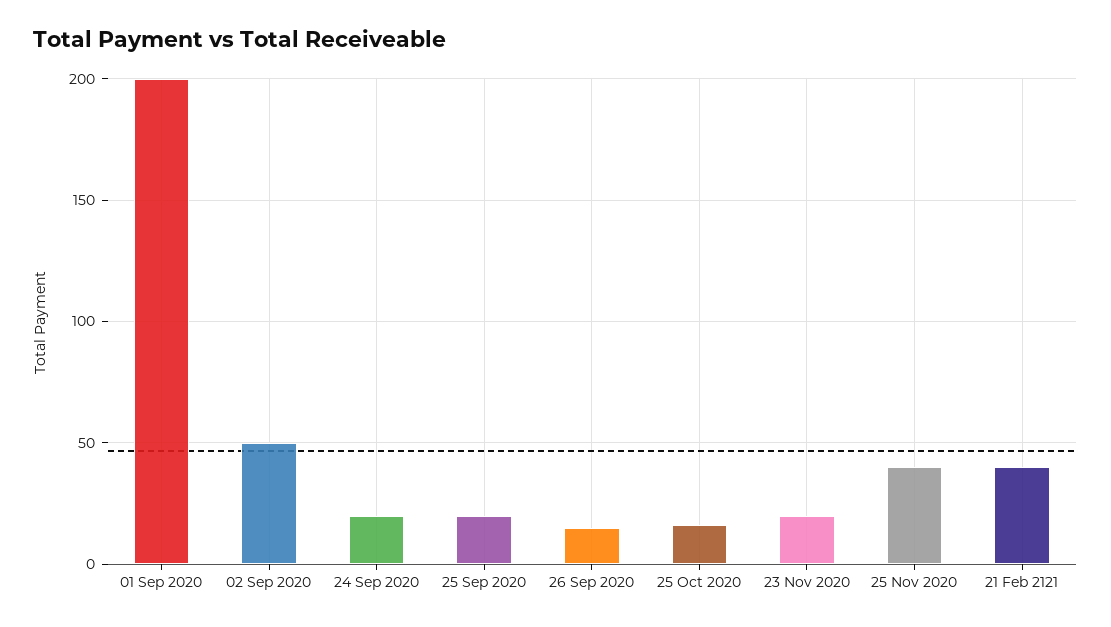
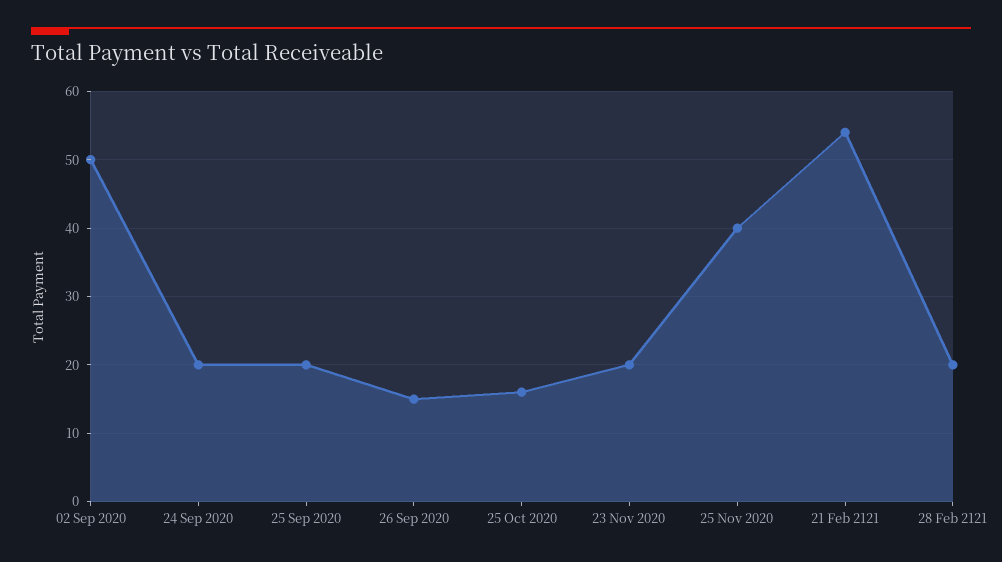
01 Sep 2020: 200 -> none
21 Feb 2121: 40 -> 54
28 Feb 2121: none -> 20

